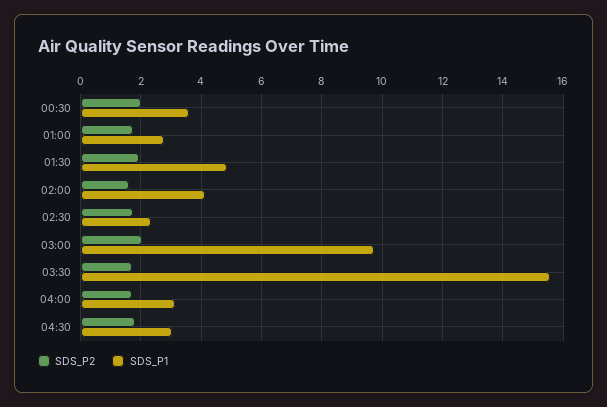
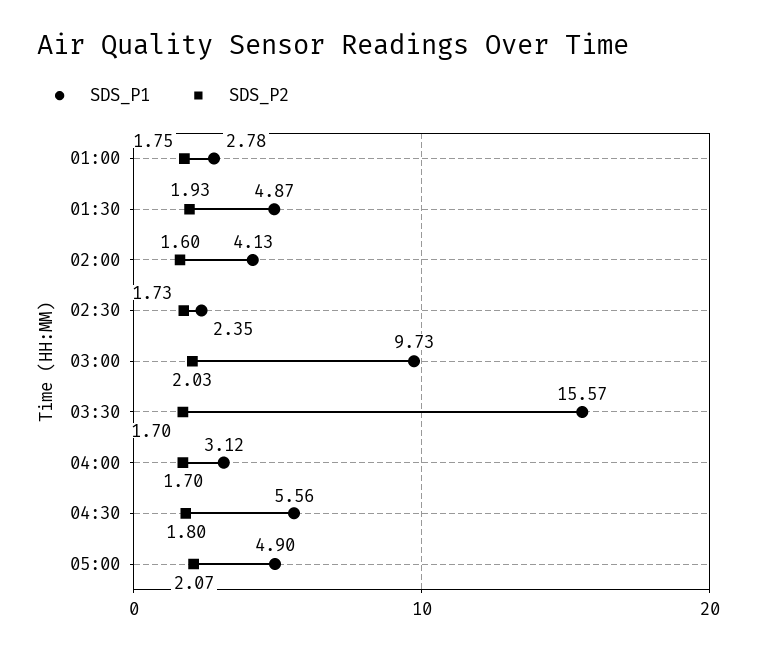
SDS_P2, 00:30: 2 -> none
SDS_P1, 00:30: 3.6 -> none
SDS_P1, 04:30: 3 -> 5.56
SDS_P1, 05:00: none -> 4.9
SDS_P2, 05:00: none -> 2.07

